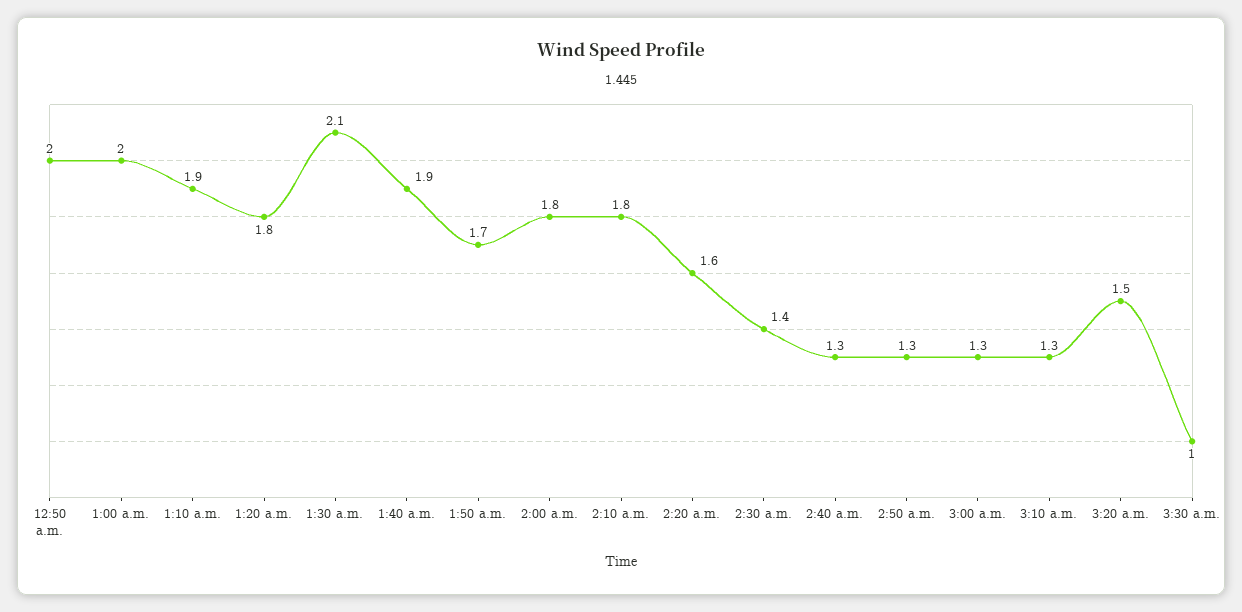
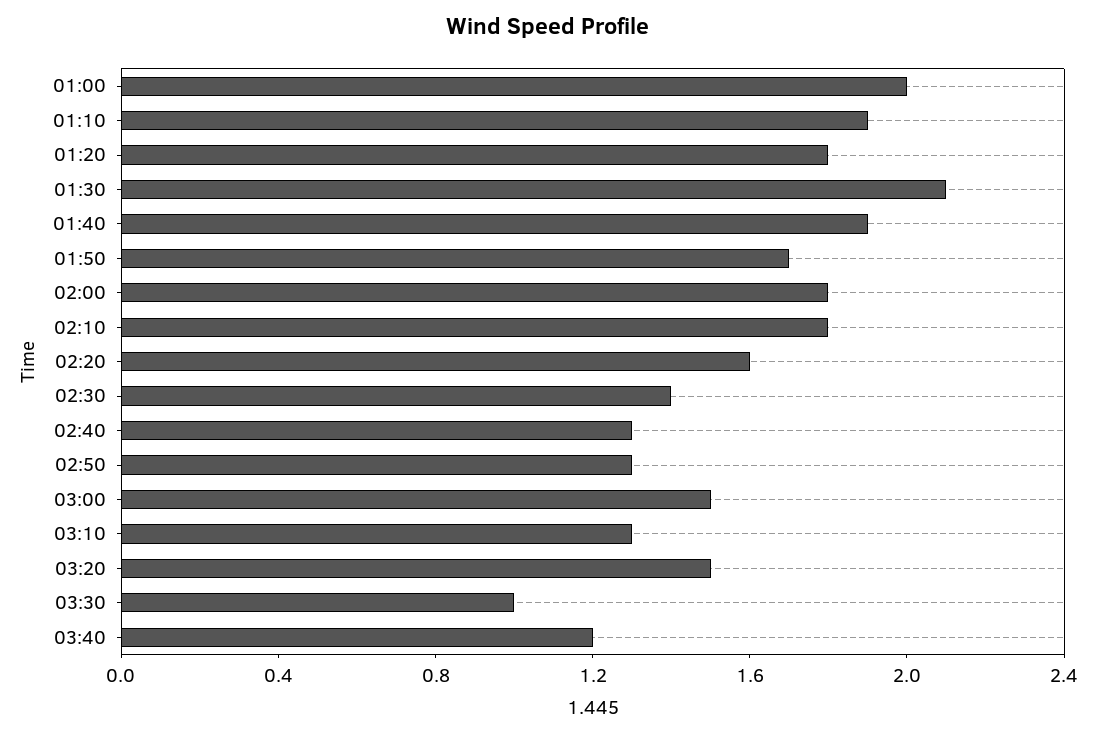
12:50 a.m.: 2 -> none
3:00 a.m.: 1.3 -> 1.5
03:40: none -> 1.2

